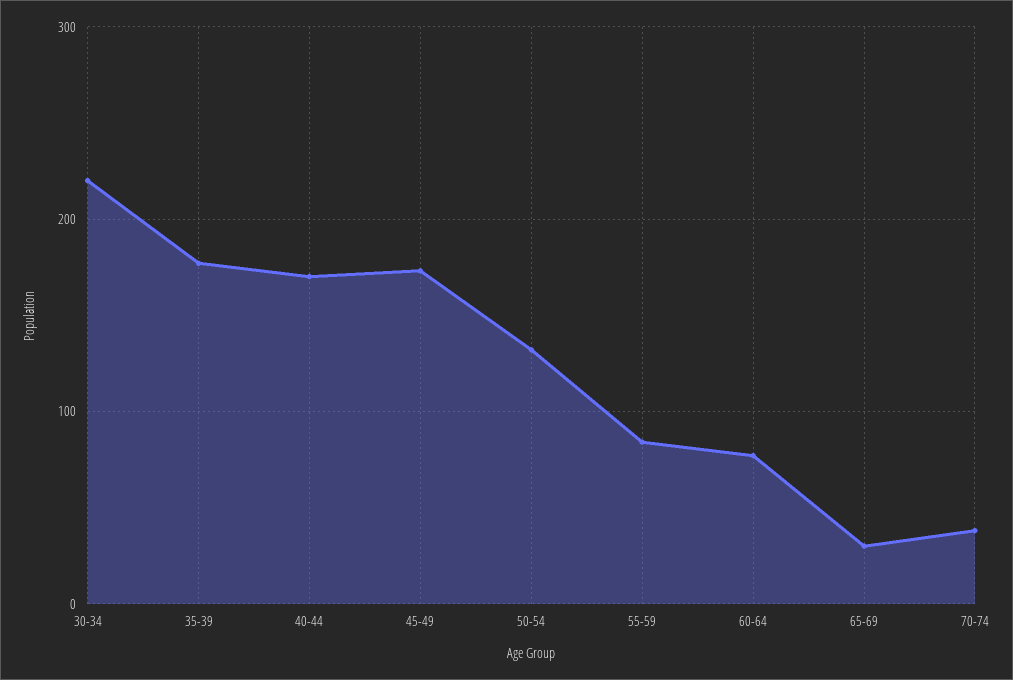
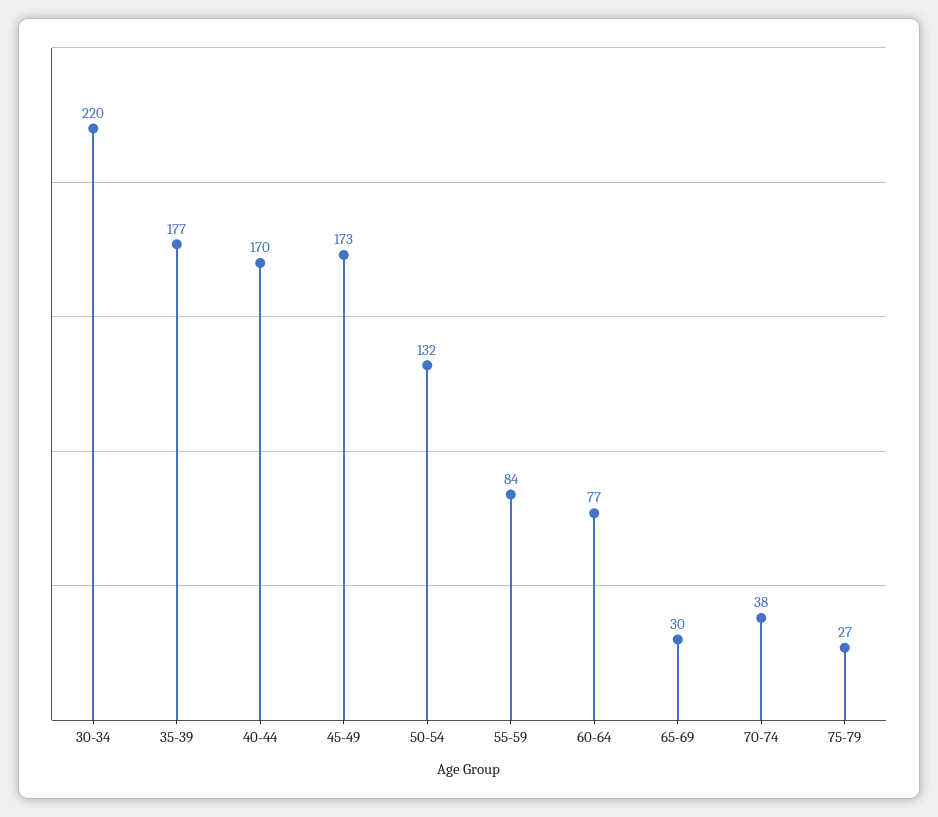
75-79: none -> 27

